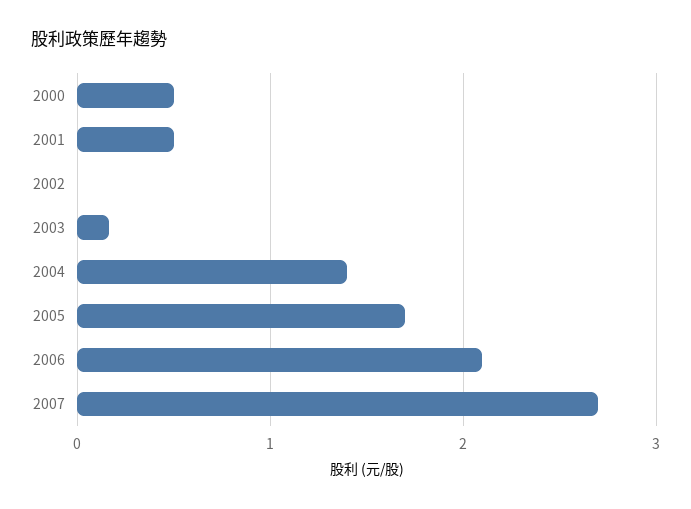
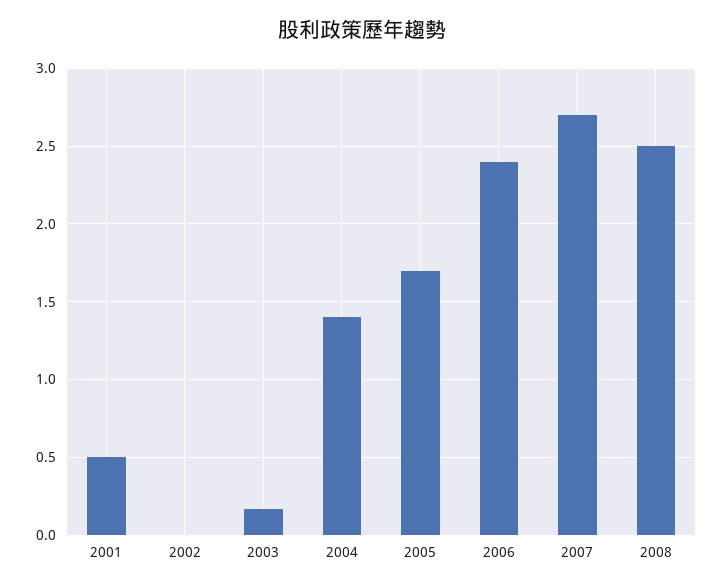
2000: 0.5 -> none
2006: 2.1 -> 2.4
2008: none -> 2.5

